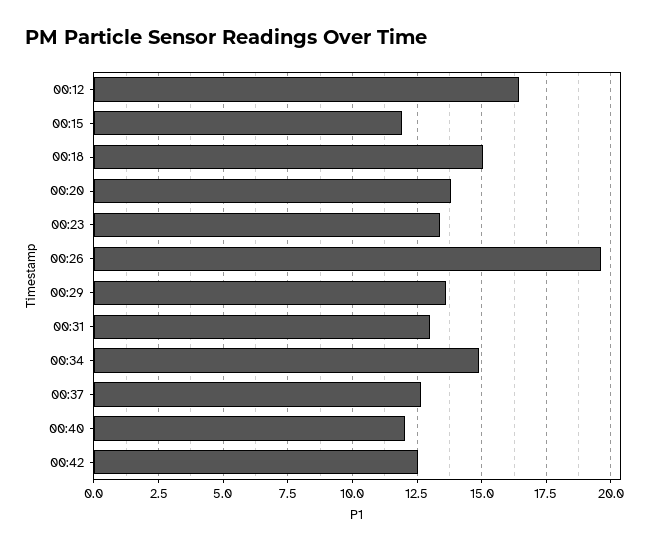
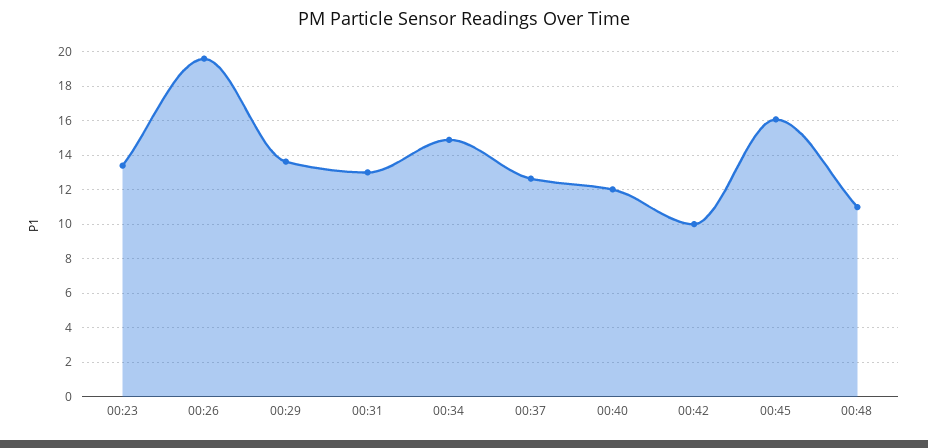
00:12: 16.5 -> none
00:15: 12 -> none
00:18: 15 -> none
00:20: 13.75 -> none
00:42: 12.5 -> 10
00:45: none -> 16
00:48: none -> 11

